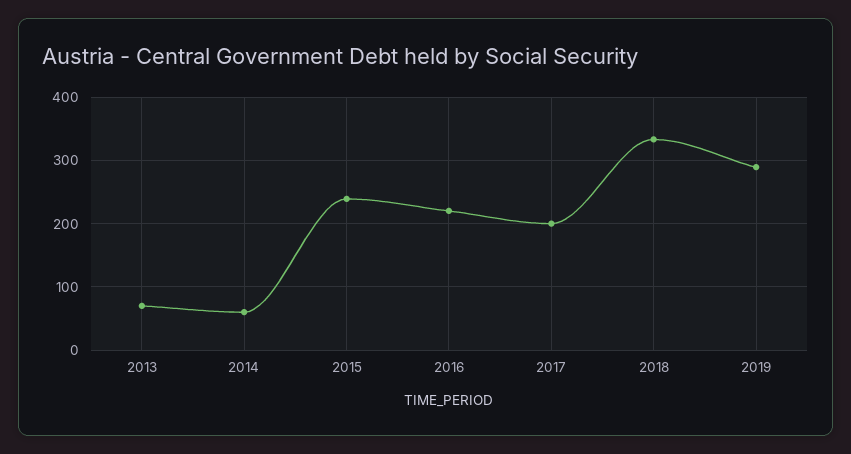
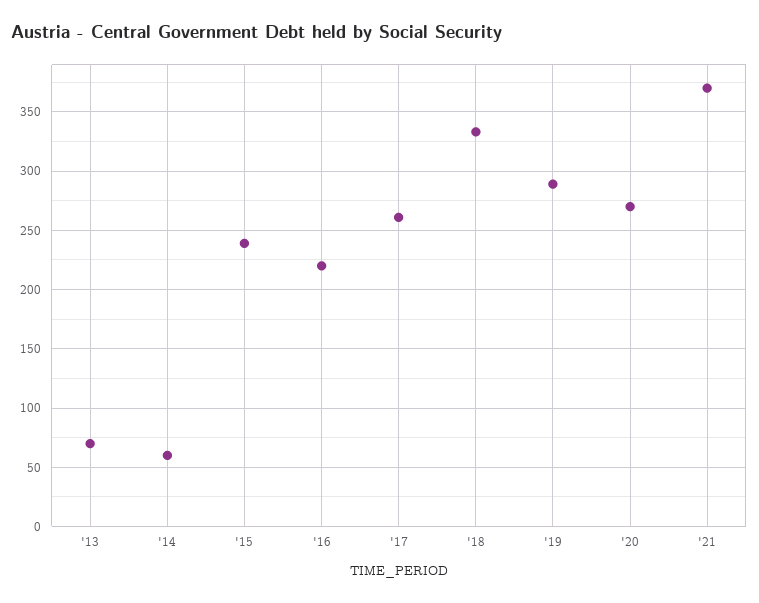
2017: 200 -> 260
'20: none -> 270
'21: none -> 370

